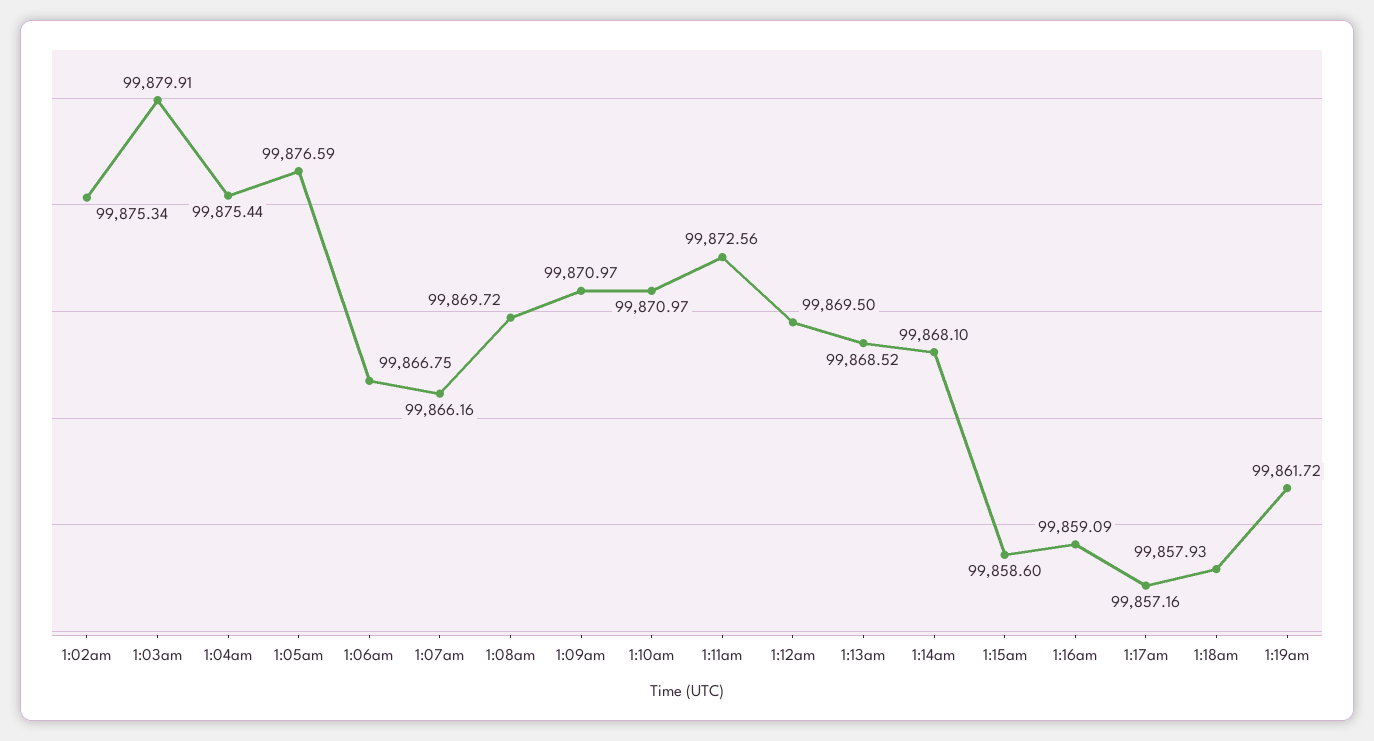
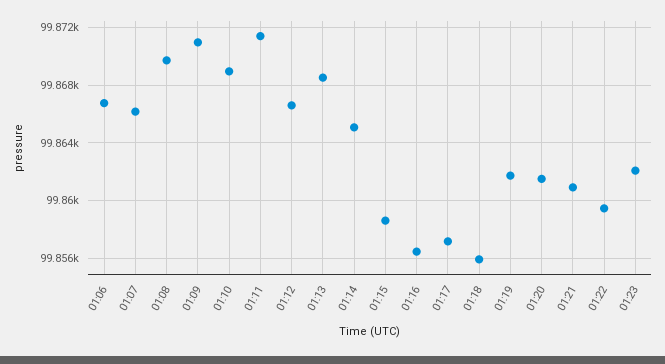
1:02am: 99875.34 -> none
1:03am: 99879.91 -> none
1:04am: 99875.44 -> none
1:05am: 99876.59 -> none
1:10am: 99870.97 -> 99869
1:11am: 99872.56 -> 99871.5
1:12am: 99869.5 -> 99866.5
1:14am: 99868.1 -> 99865
1:16am: 99859.09 -> 99856.5
1:18am: 99857.93 -> 99856
01:20: none -> 99861.5
01:21: none -> 99861
01:22: none -> 99859.5
01:23: none -> 99862

